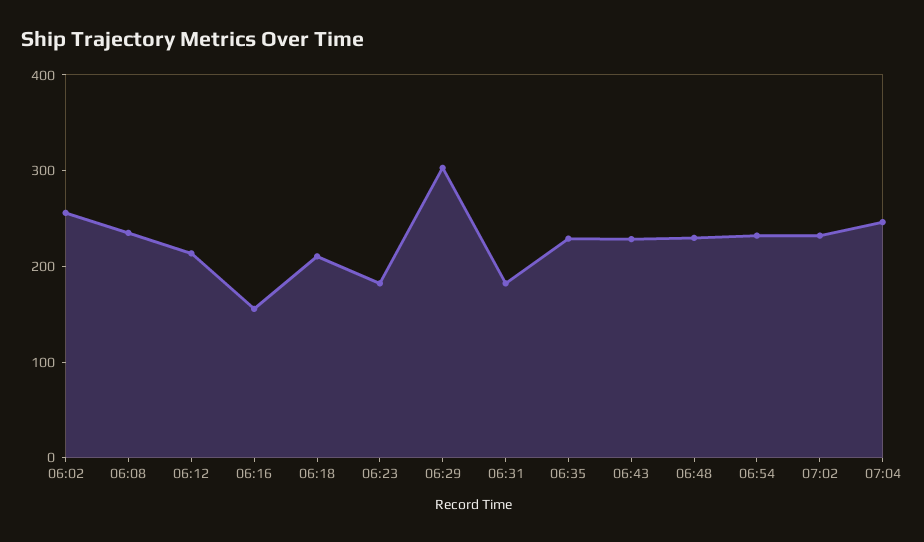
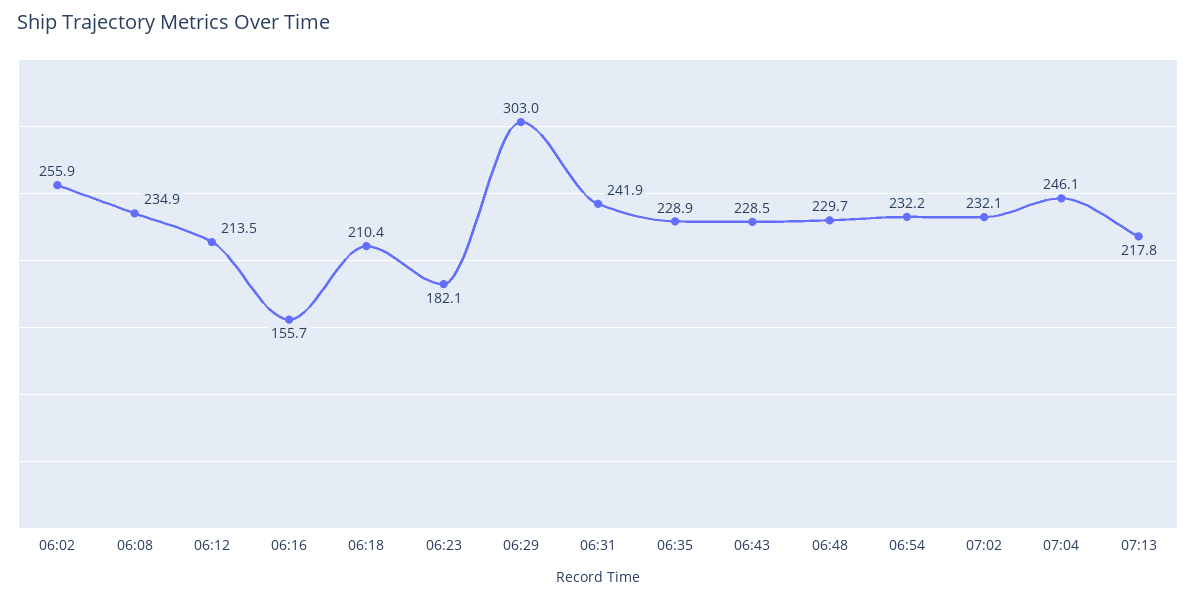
06:31: 180 -> 241.9
07:13: none -> 217.8

